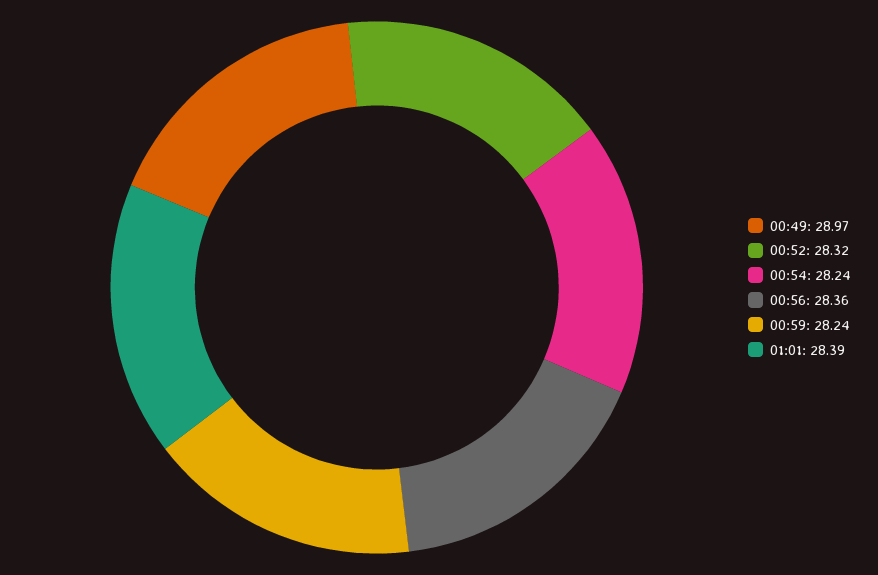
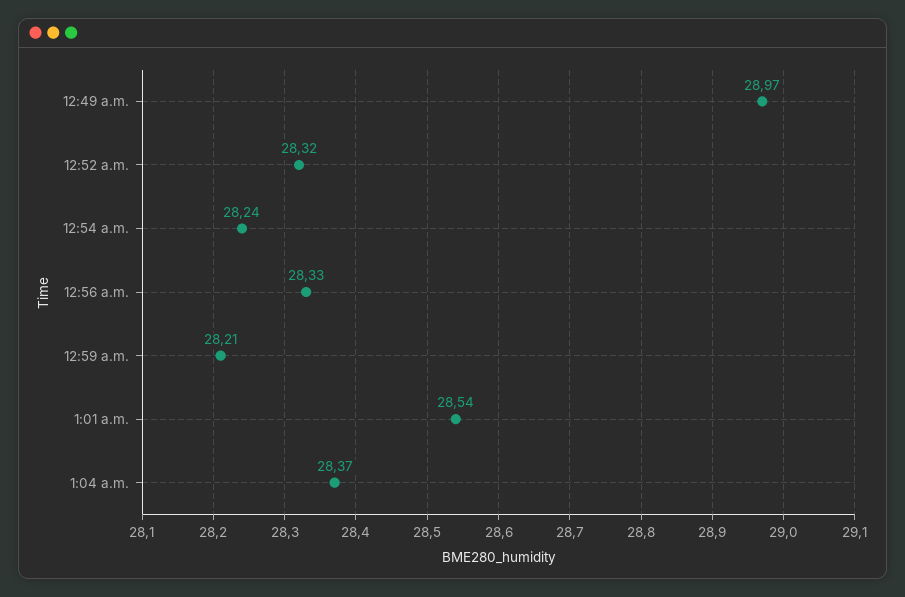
00:56: 28.36 -> 28.33
00:59: 28.24 -> 28.21
01:01: 28.39 -> 28.54
1:04 a.m.: none -> 28.37

